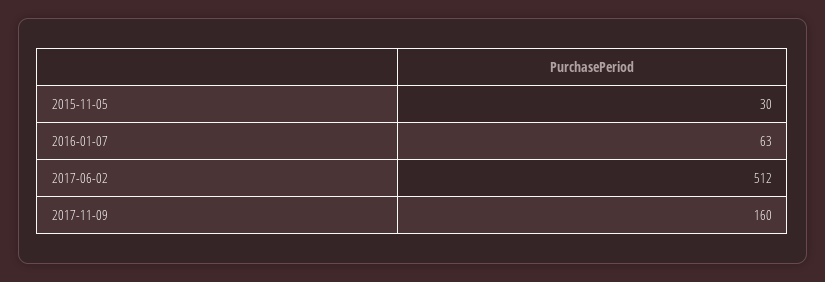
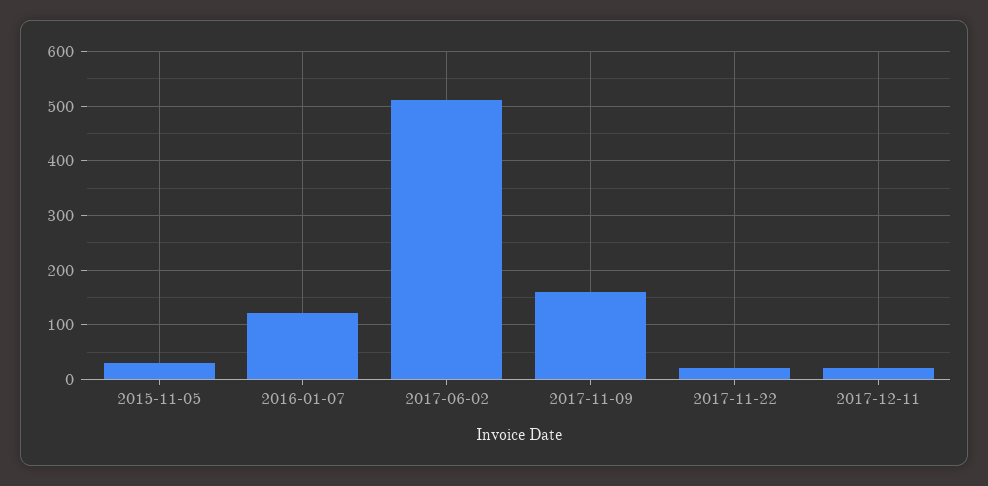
2016-01-07: 63 -> 120
2017-11-22: none -> 20
2017-12-11: none -> 20

